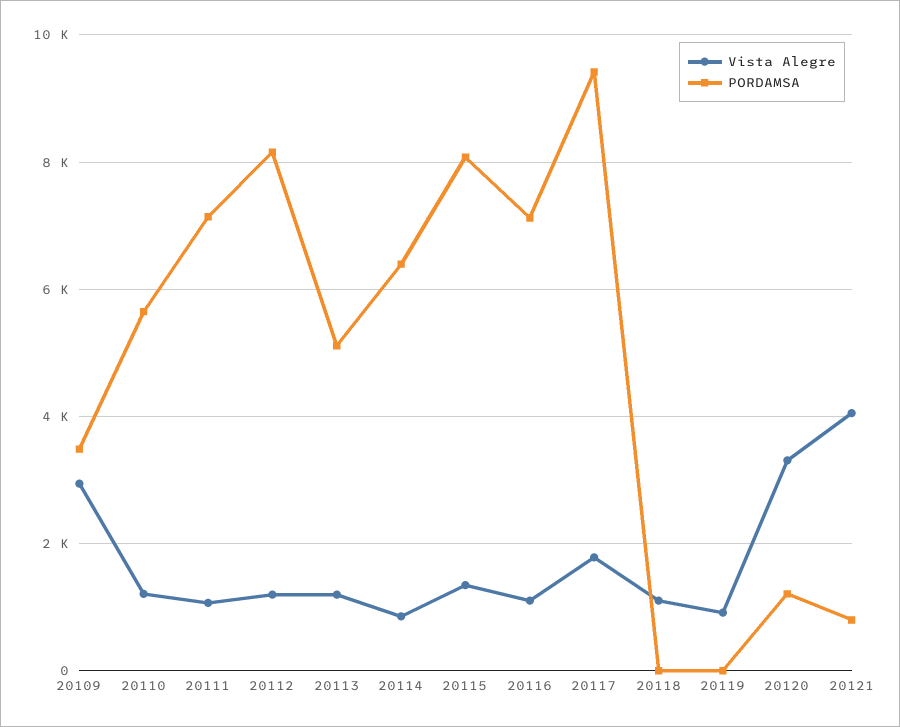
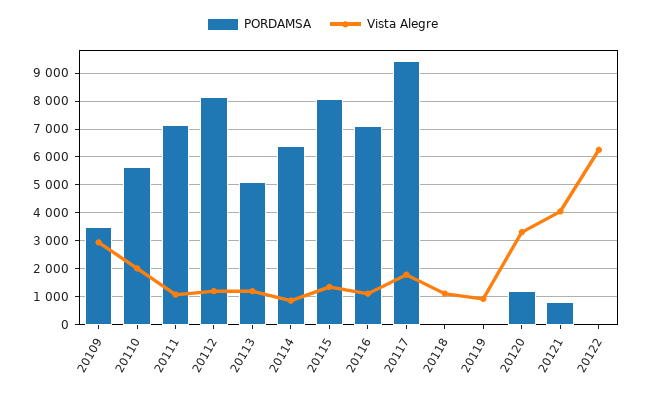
Vista Alegre, 20110: 1200 -> 2000
PORDAMSA, 20122: none -> 0
Vista Alegre, 20122: none -> 6250

